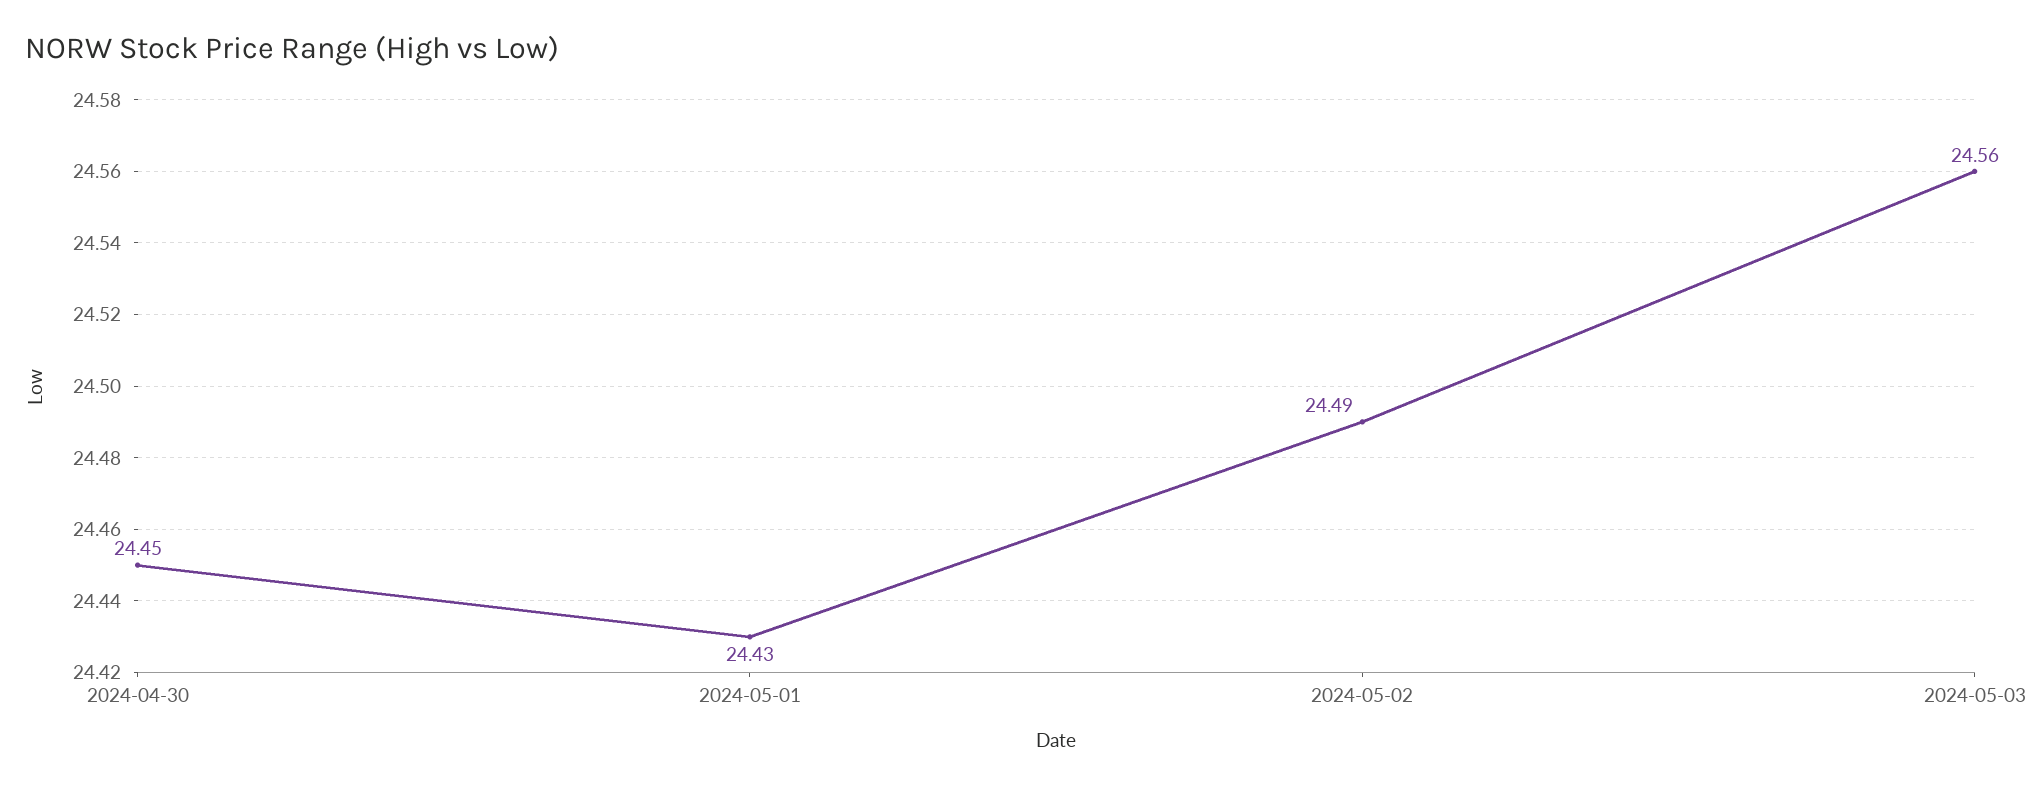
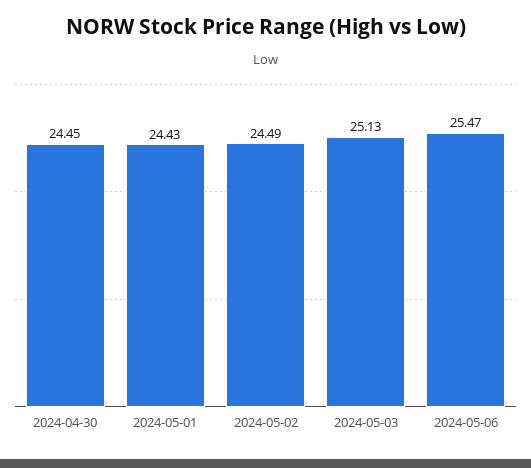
2024-05-03: 24.56 -> 25.13
2024-05-06: none -> 25.47

